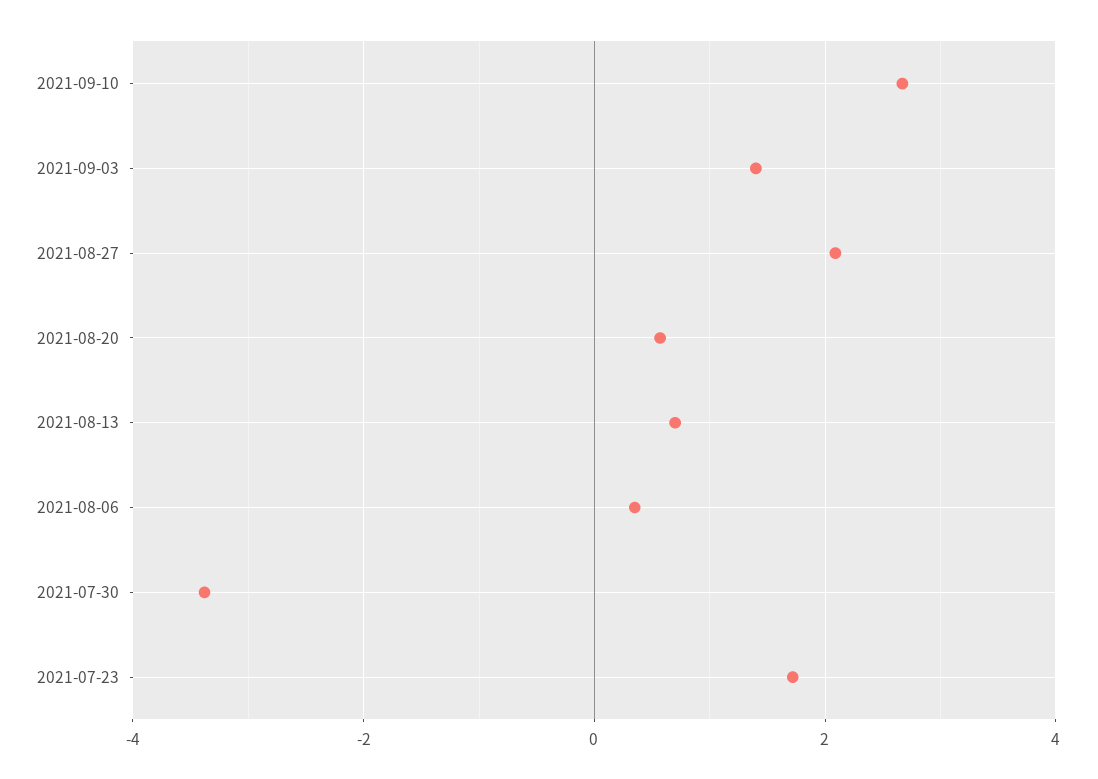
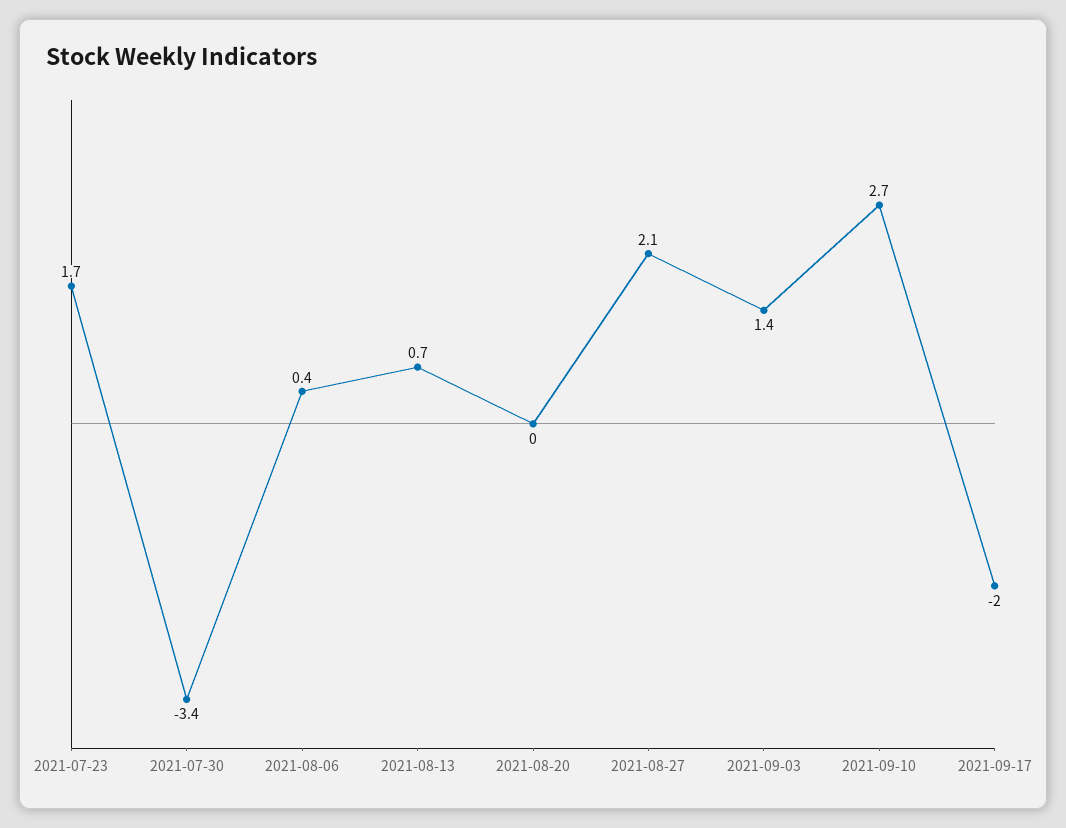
2021-08-20: 0.6 -> 0
2021-09-17: none -> -2

